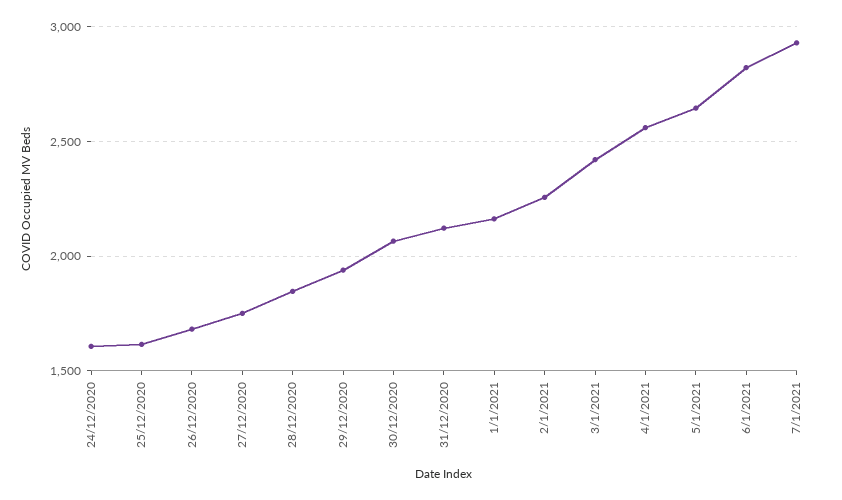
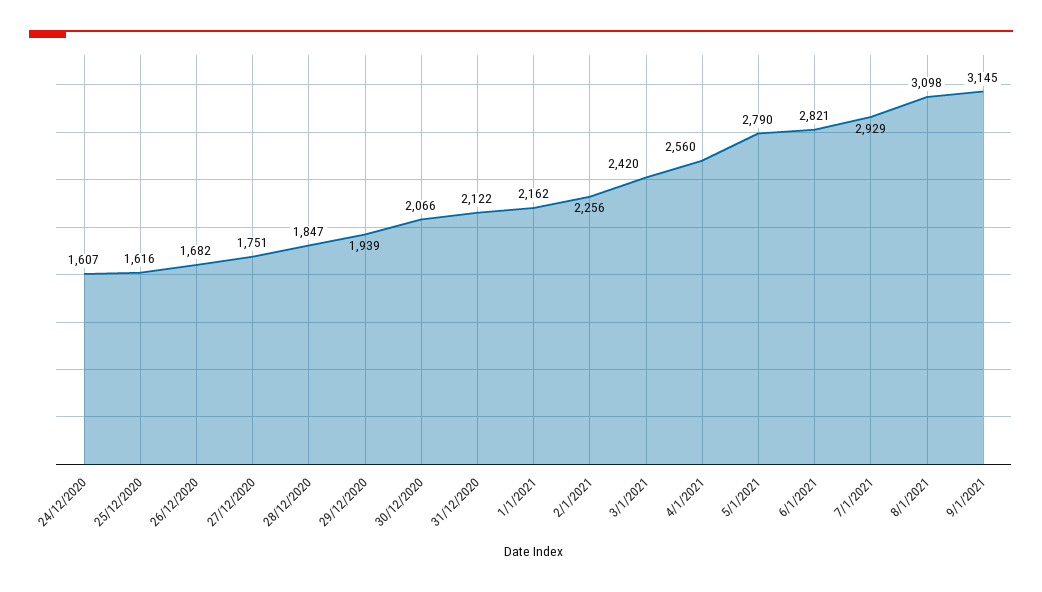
5/1/2021: 2650 -> 2790
8/1/2021: none -> 3098
9/1/2021: none -> 3145

